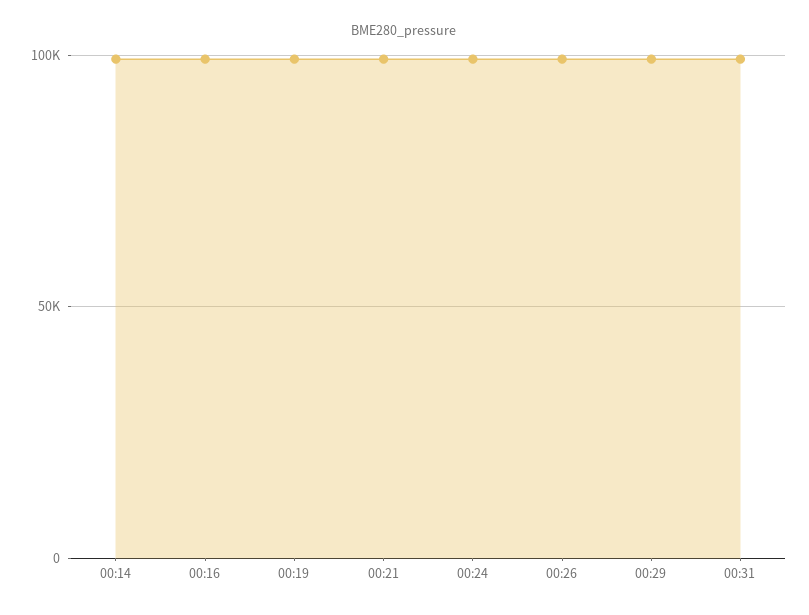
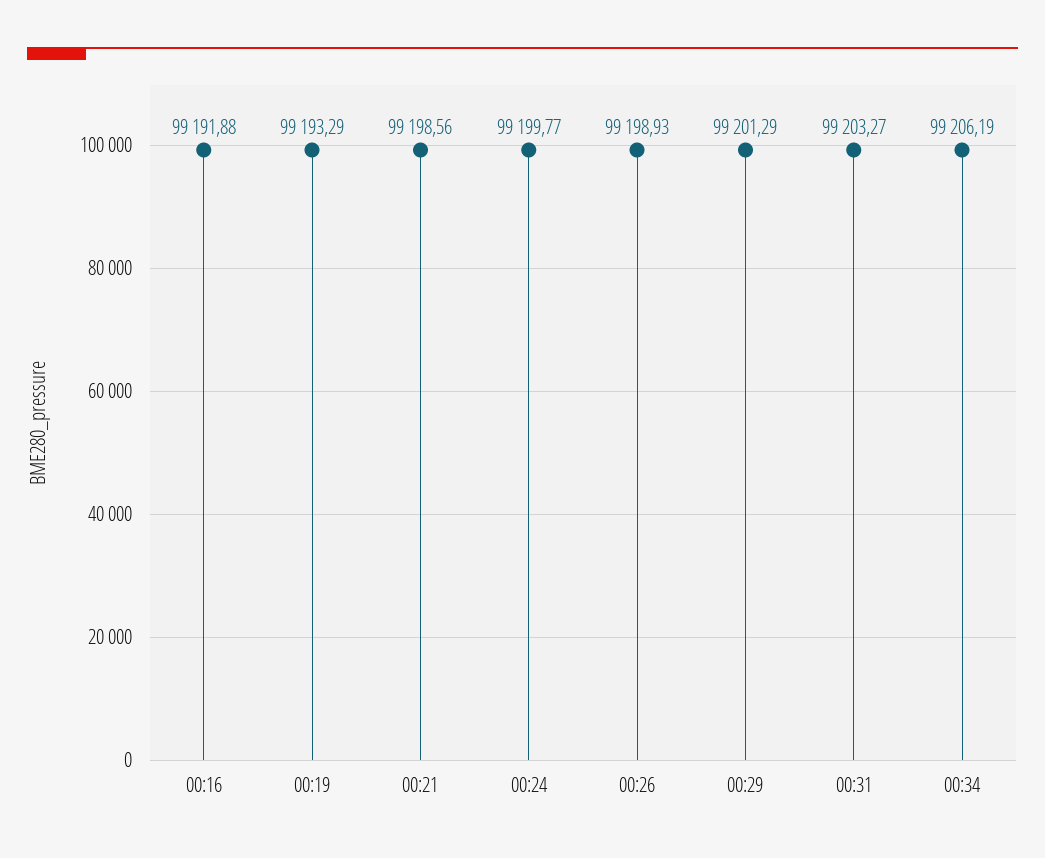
00:14: 100000 -> none
00:34: none -> 99206.19

